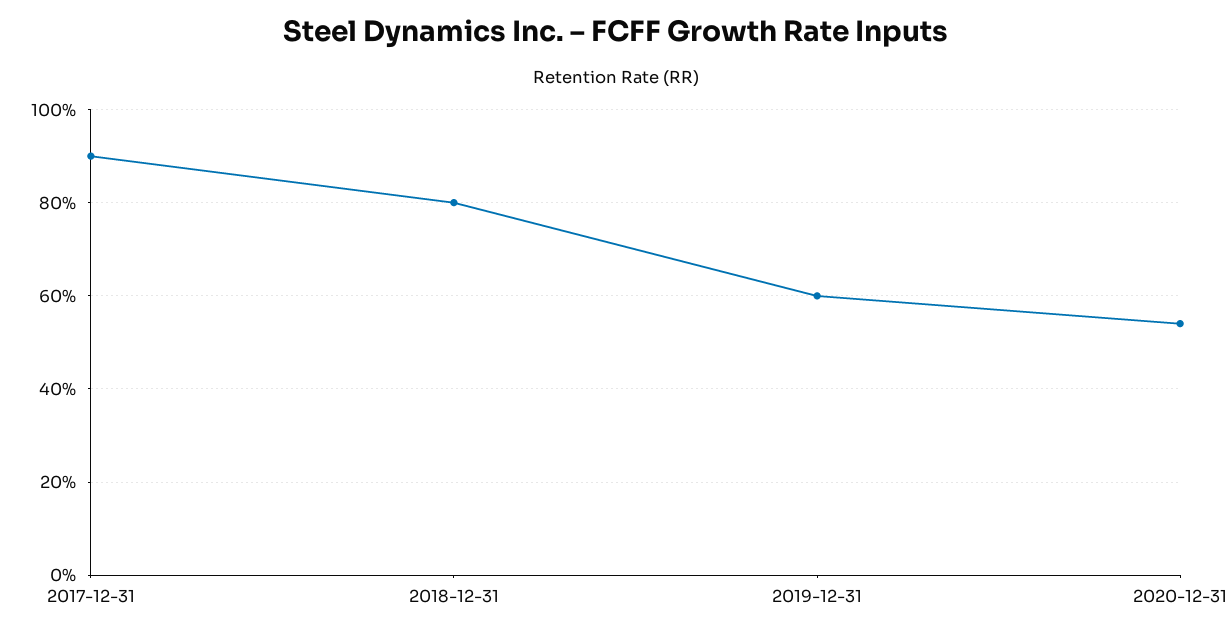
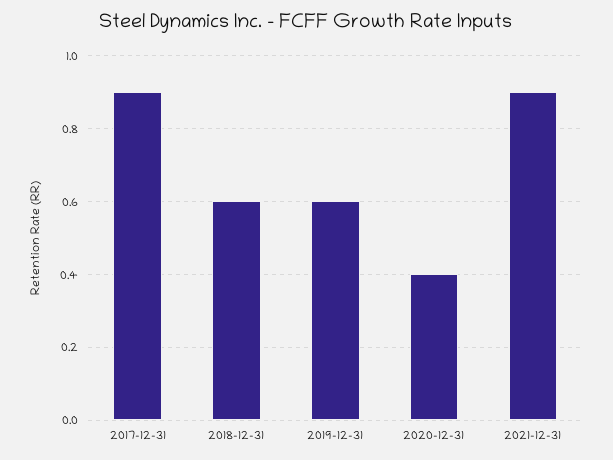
2018-12-31: 0.8 -> 0.6
2020-12-31: 0.55 -> 0.4
2021-12-31: none -> 0.9

